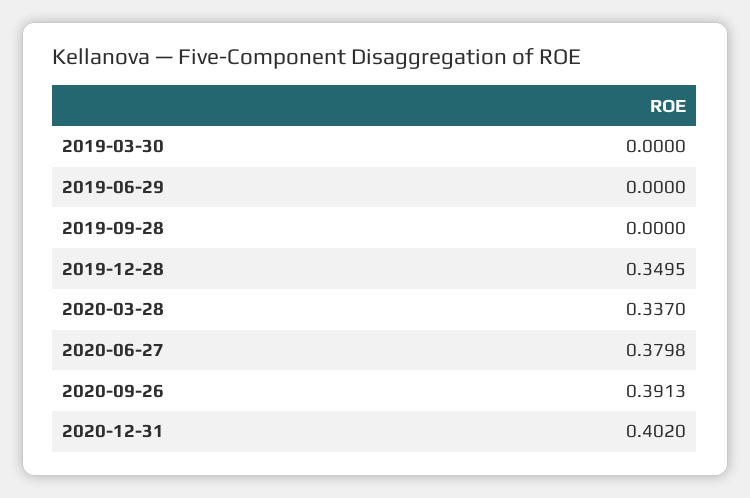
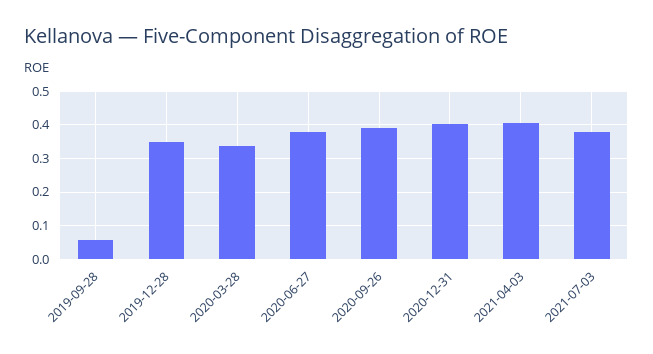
2019-03-30: 0 -> none
2019-06-29: 0 -> none
2019-09-28: 0 -> 0.06
2021-04-03: none -> 0.4
2021-07-03: none -> 0.38

